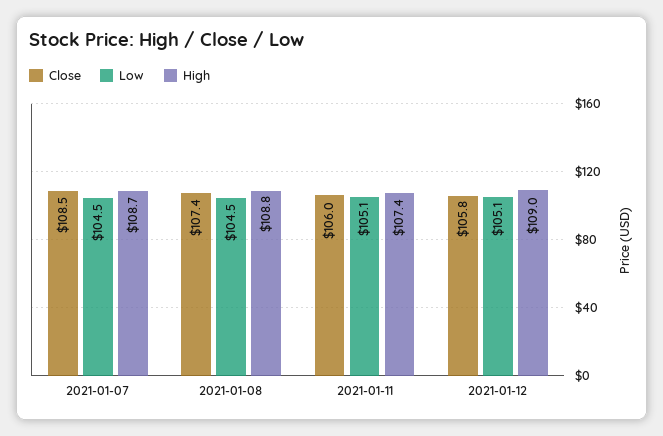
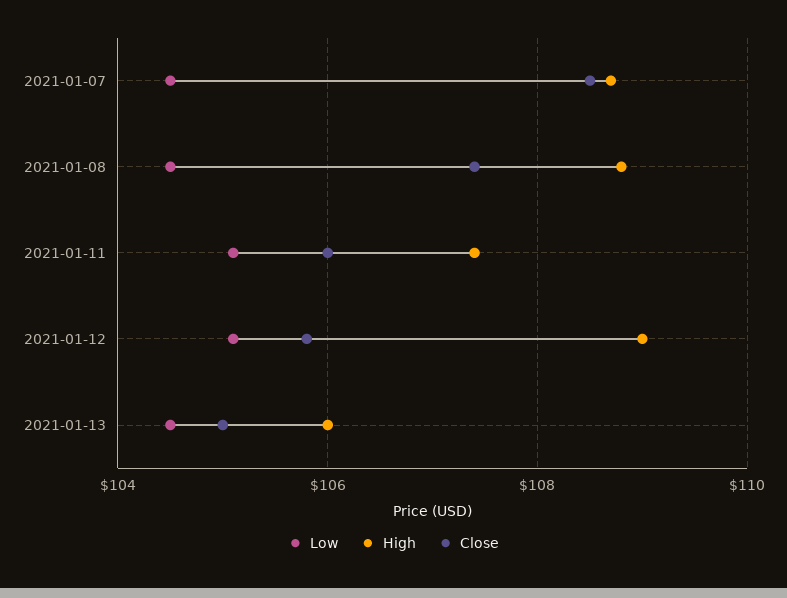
Low, 2021-01-13: none -> 104.5
High, 2021-01-13: none -> 106
Close, 2021-01-13: none -> 105

